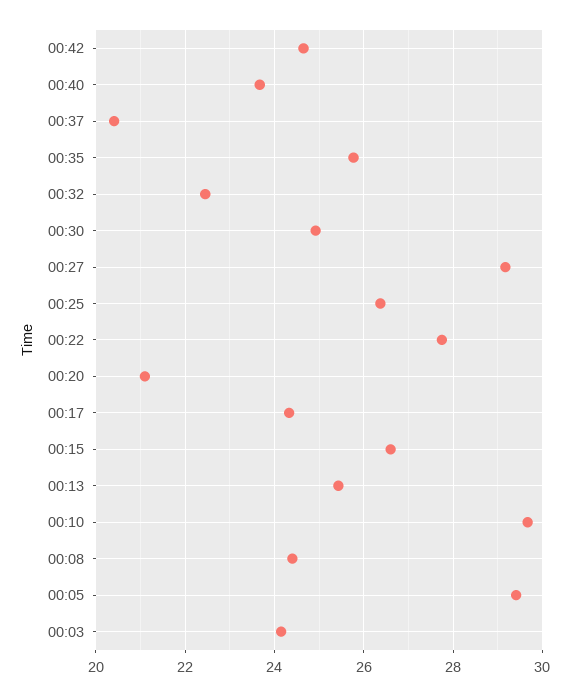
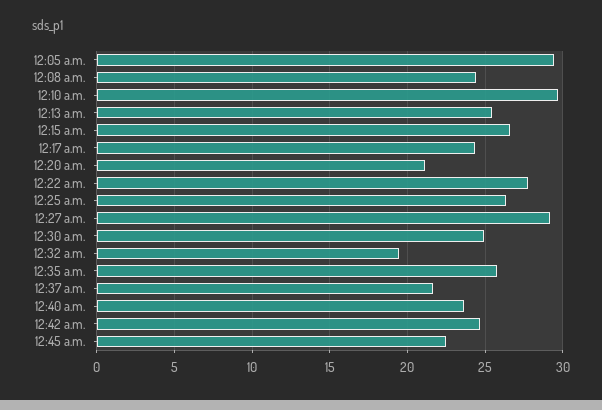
00:37: 20.4 -> 21.5
00:32: 22.4 -> 19.5
00:03: 24.2 -> none
12:45 a.m.: none -> 22.5

